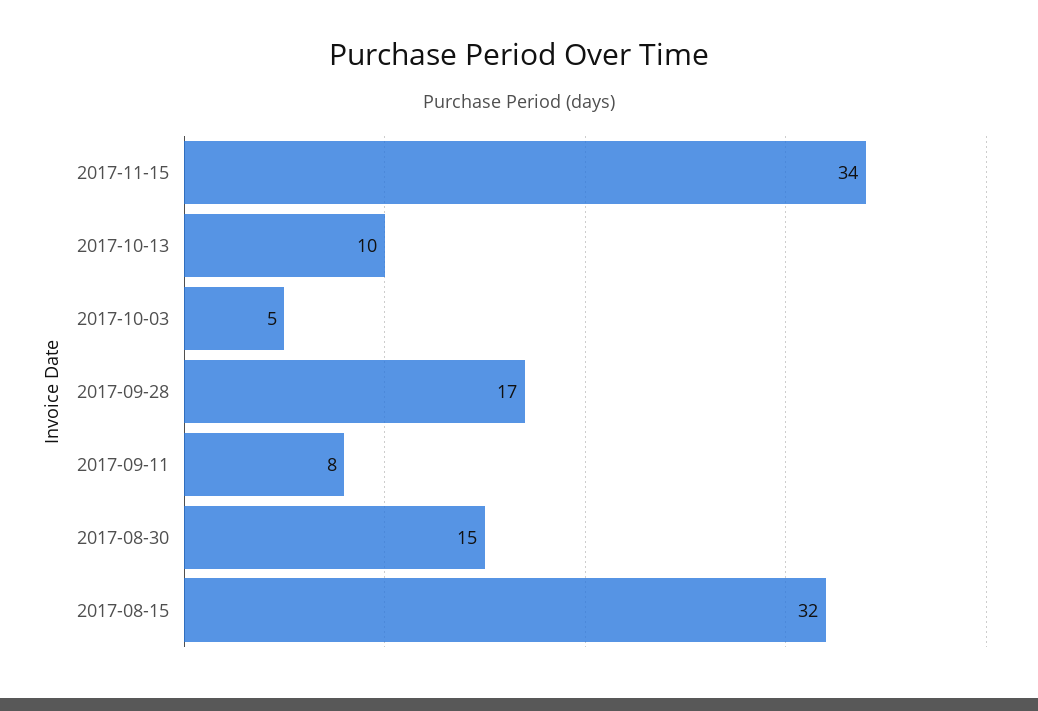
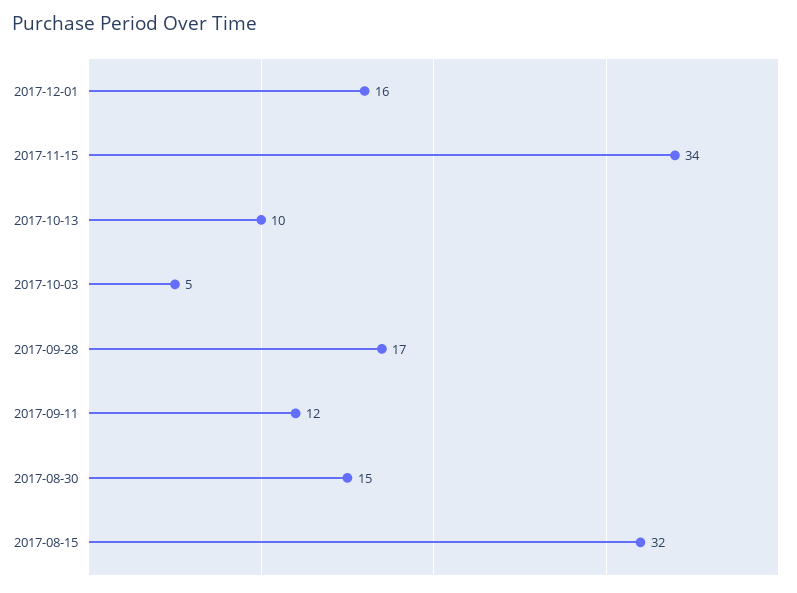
2017-09-11: 8 -> 12
2017-12-01: none -> 16

